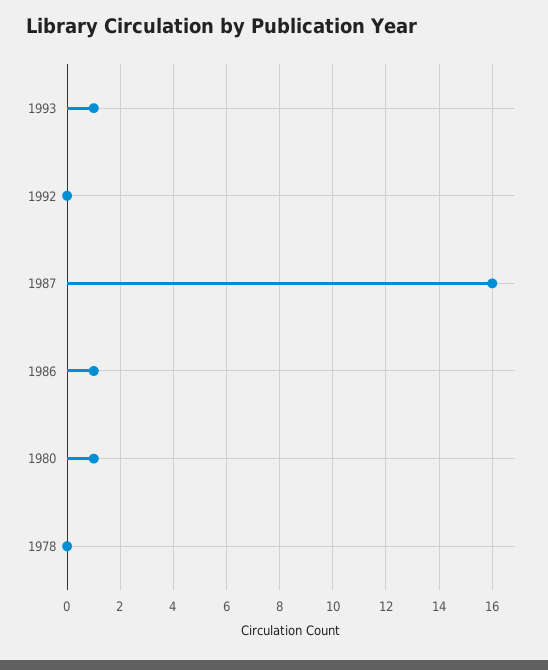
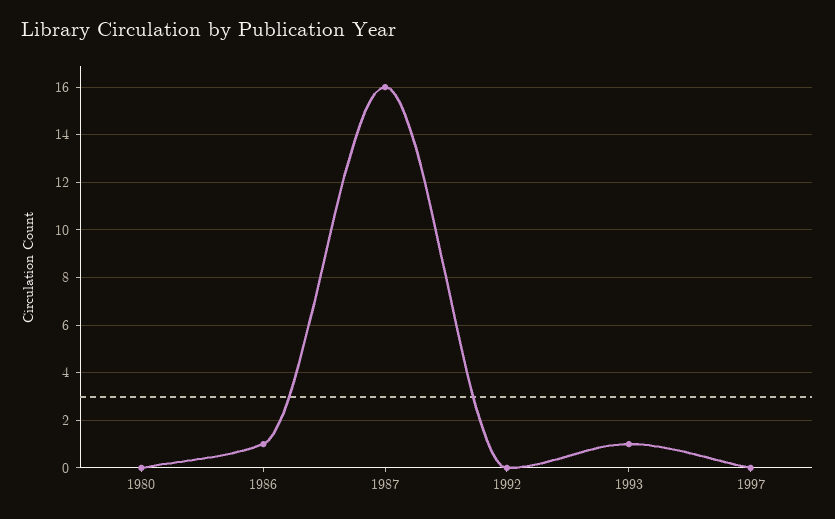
1980: 1 -> 0
1978: 0 -> none
1997: none -> 0

